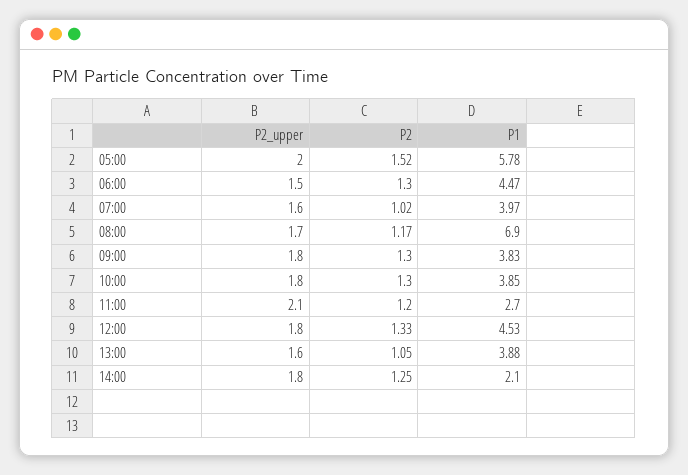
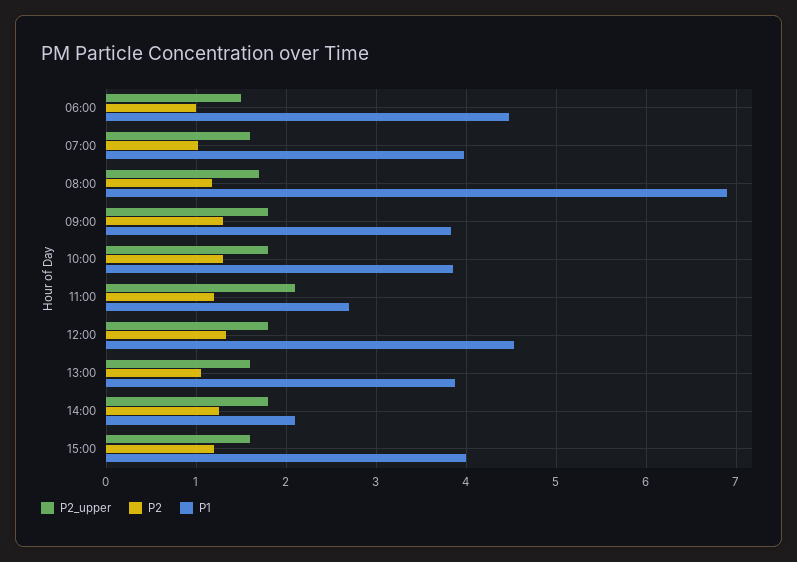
P2_upper, 05:00: 2 -> none
P2, 05:00: 1.52 -> none
P1, 05:00: 5.78 -> none
P2, 06:00: 1.3 -> 1
P2_upper, 15:00: none -> 1.6
P2, 15:00: none -> 1.2
P1, 15:00: none -> 4

